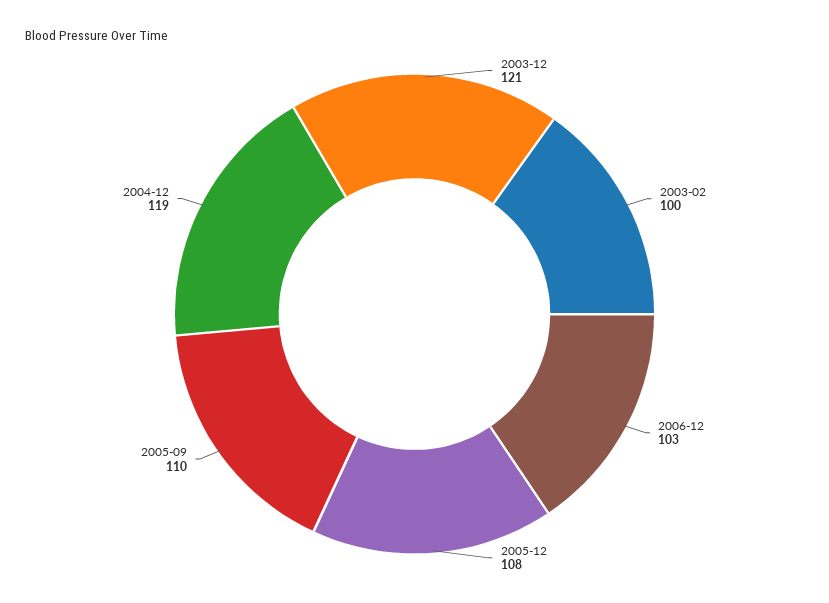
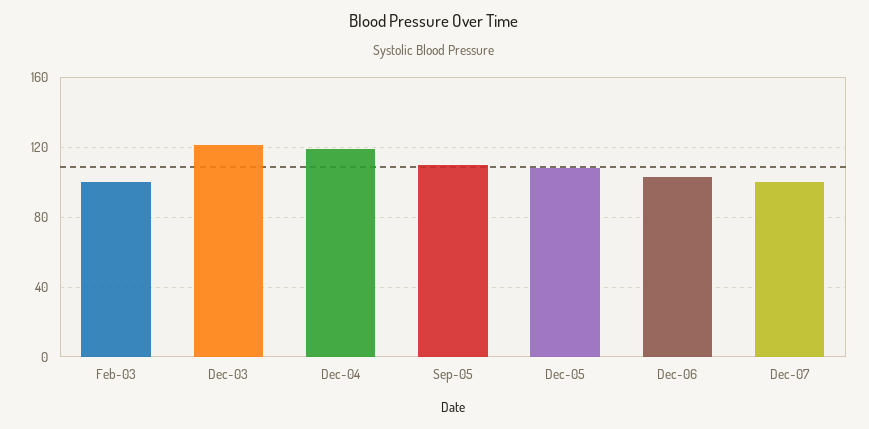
Dec-07: none -> 100

